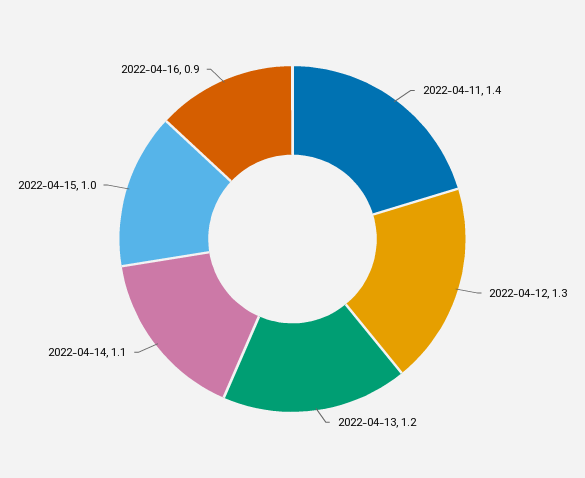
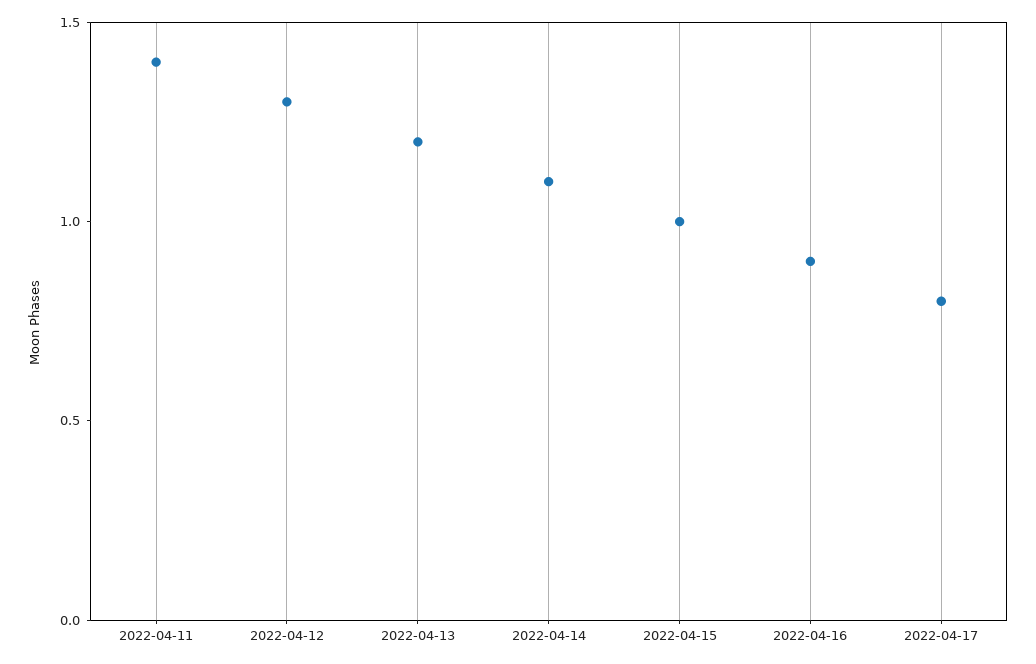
2022-04-17: none -> 0.8

